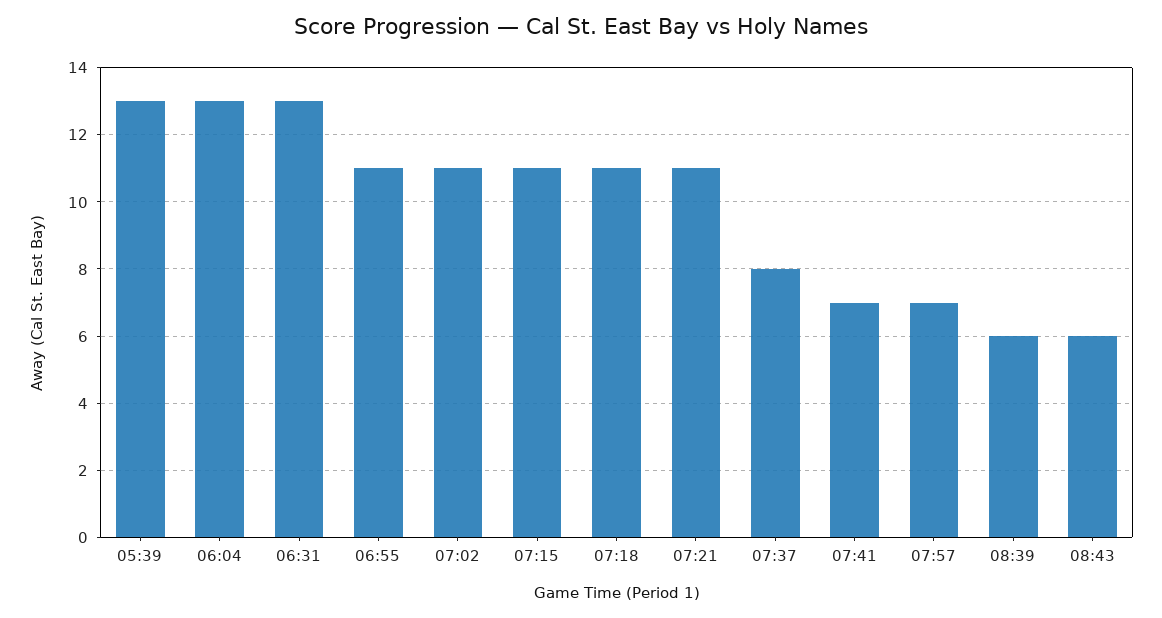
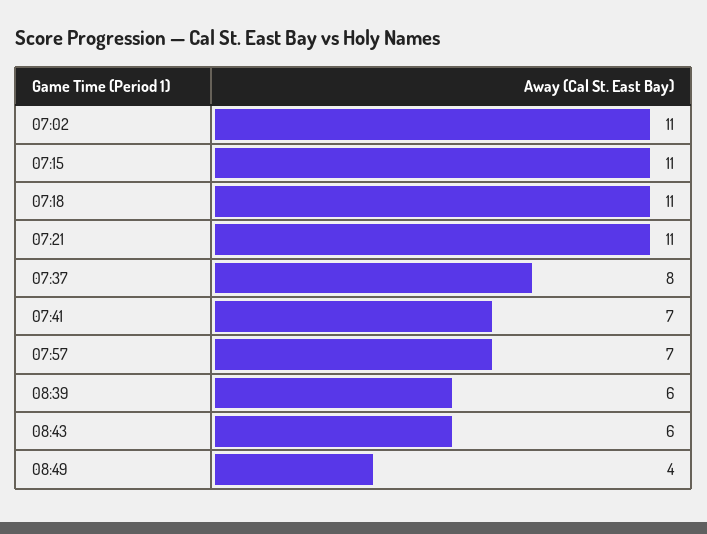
05:39: 13 -> none
06:04: 13 -> none
06:31: 13 -> none
06:55: 11 -> none
08:49: none -> 4

